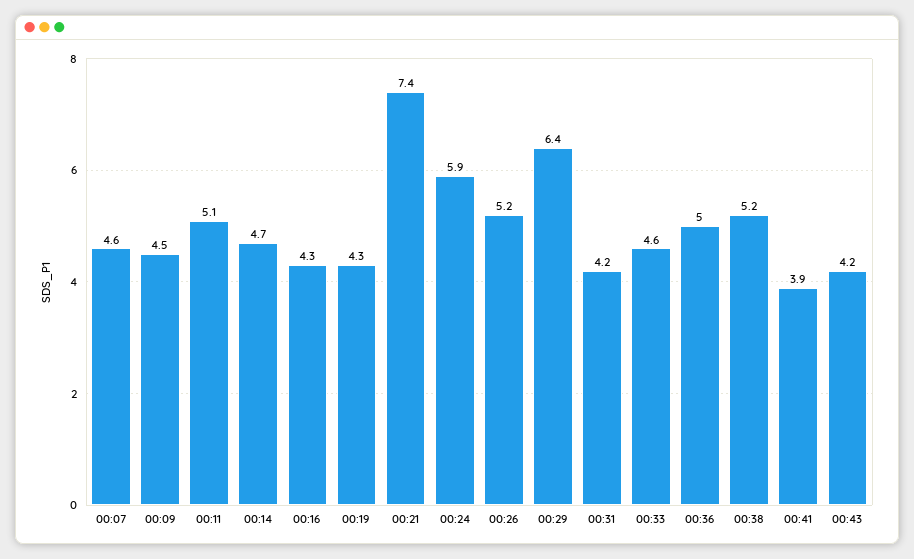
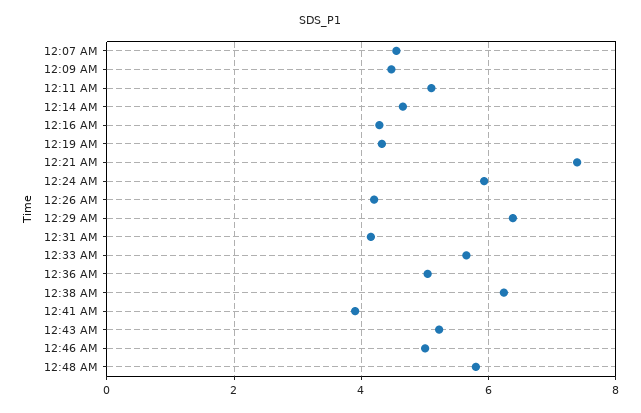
00:26: 5.2 -> 4.2
00:33: 4.6 -> 5.6
00:38: 5.2 -> 6.2
00:43: 4.2 -> 5.2
12:46 AM: none -> 5
12:48 AM: none -> 5.8

